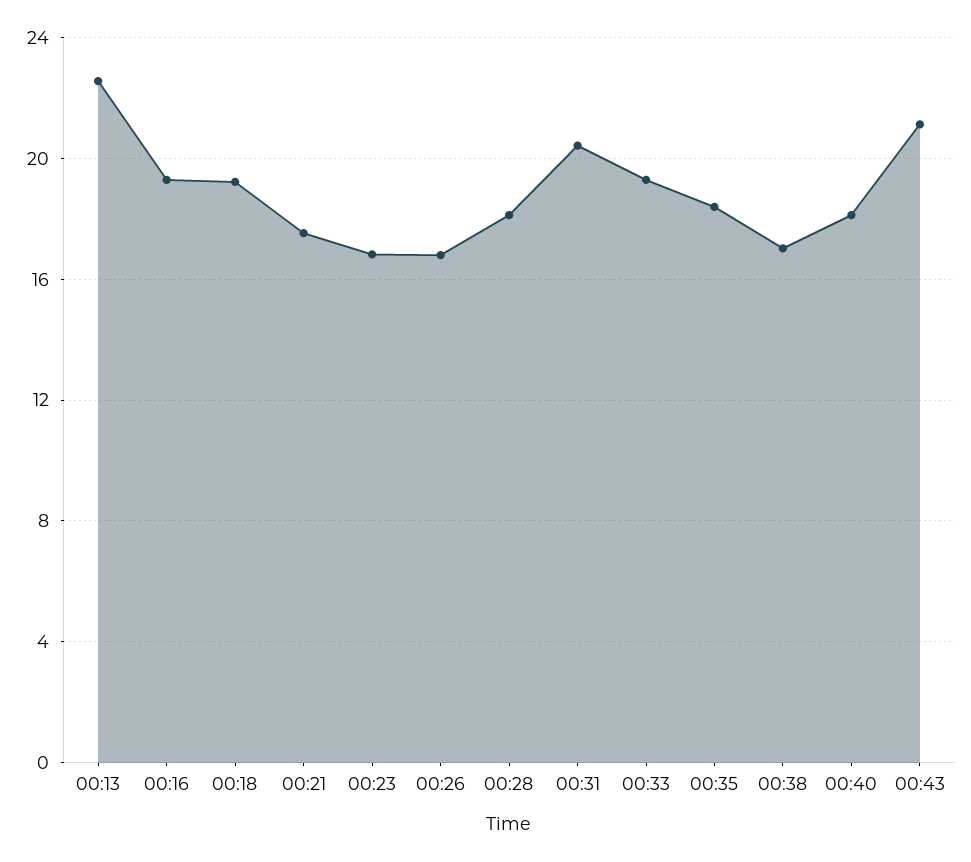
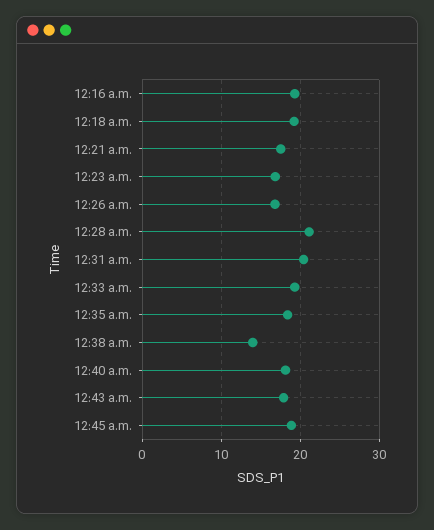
00:13: 22.5 -> none
00:28: 18 -> 21
00:38: 17 -> 14
00:43: 21 -> 18
12:45 a.m.: none -> 19

